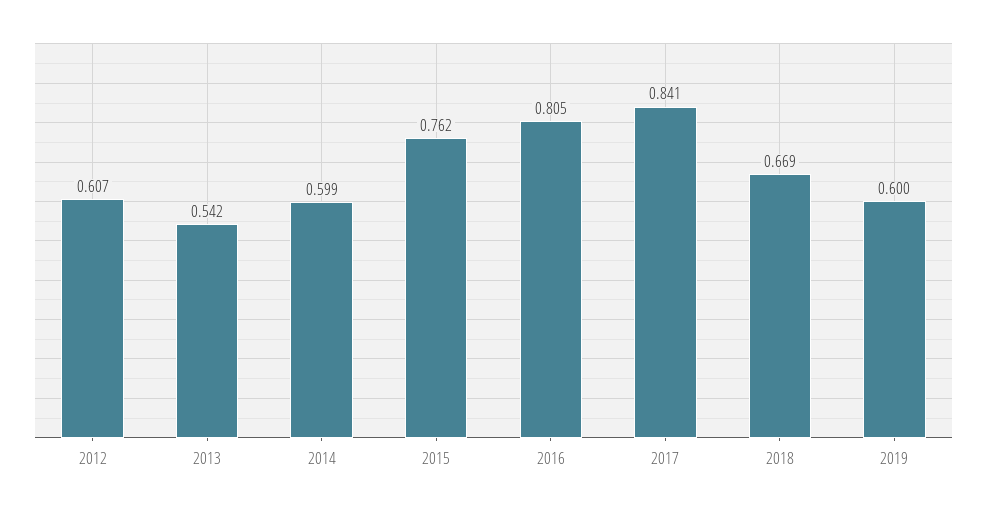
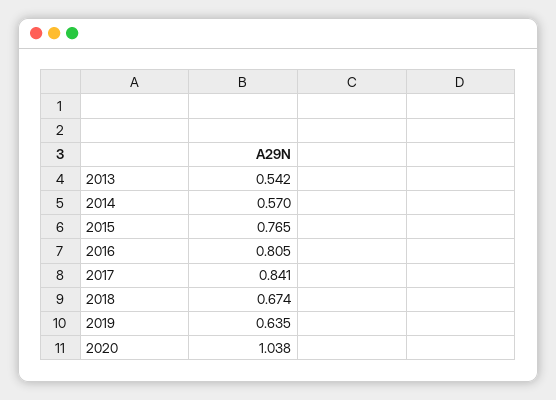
2012: 0.607 -> none
2014: 0.599 -> 0.57
2015: 0.762 -> 0.765
2018: 0.669 -> 0.674
2019: 0.6 -> 0.635
2020: none -> 1.038

